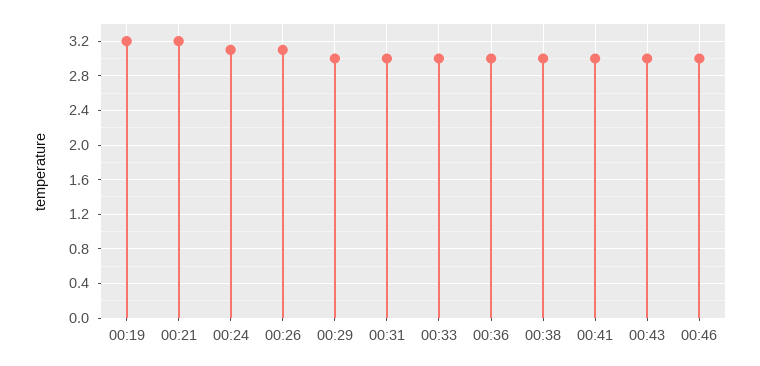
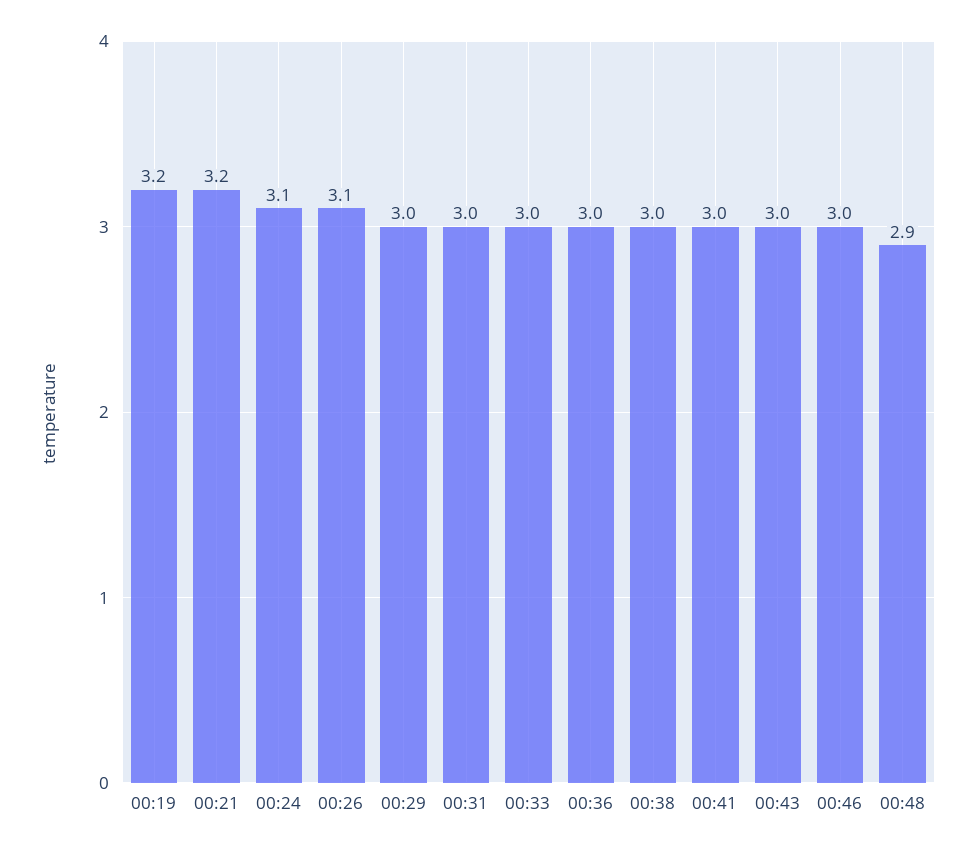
00:48: none -> 2.9

